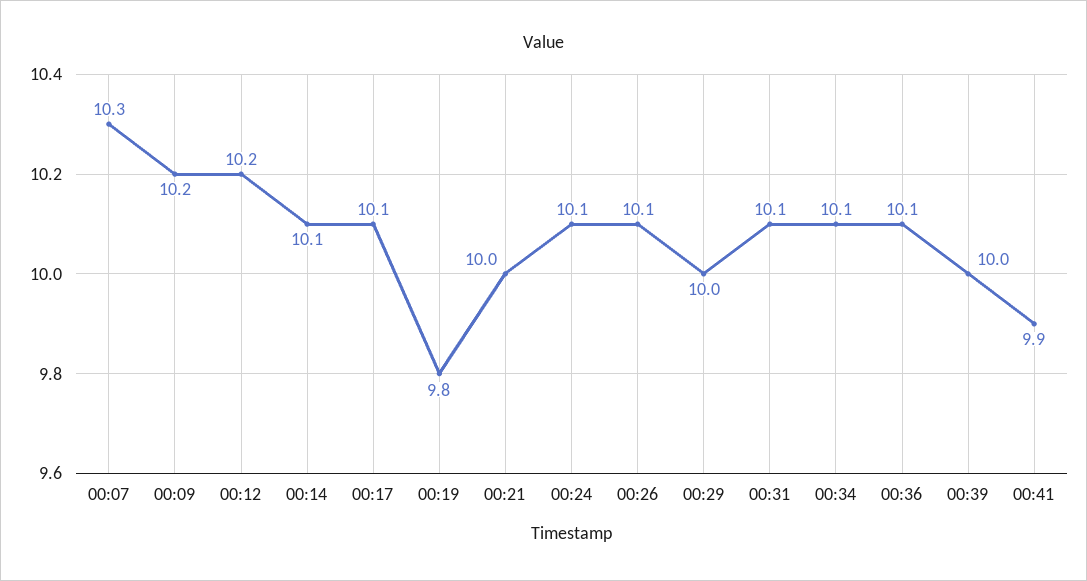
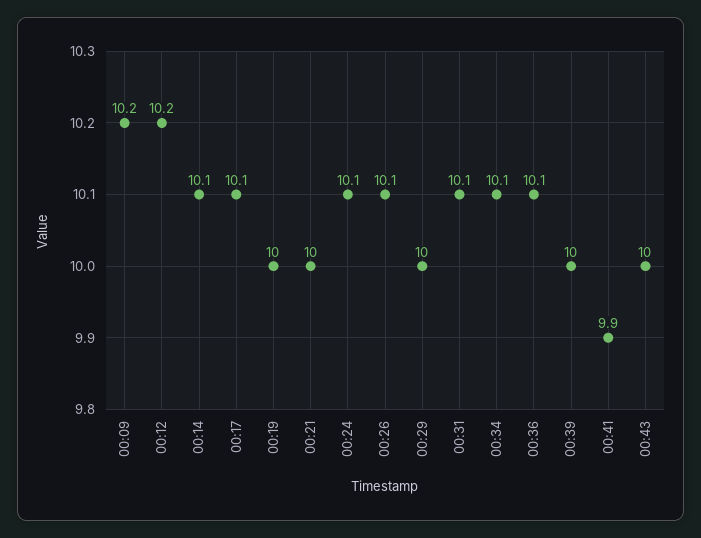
00:07: 10.3 -> none
00:19: 9.8 -> 10
00:43: none -> 10

